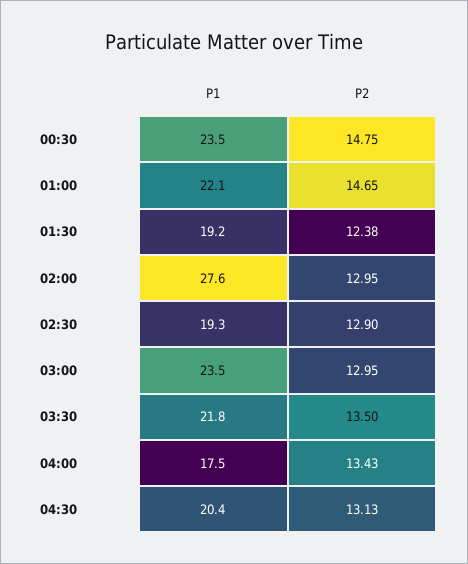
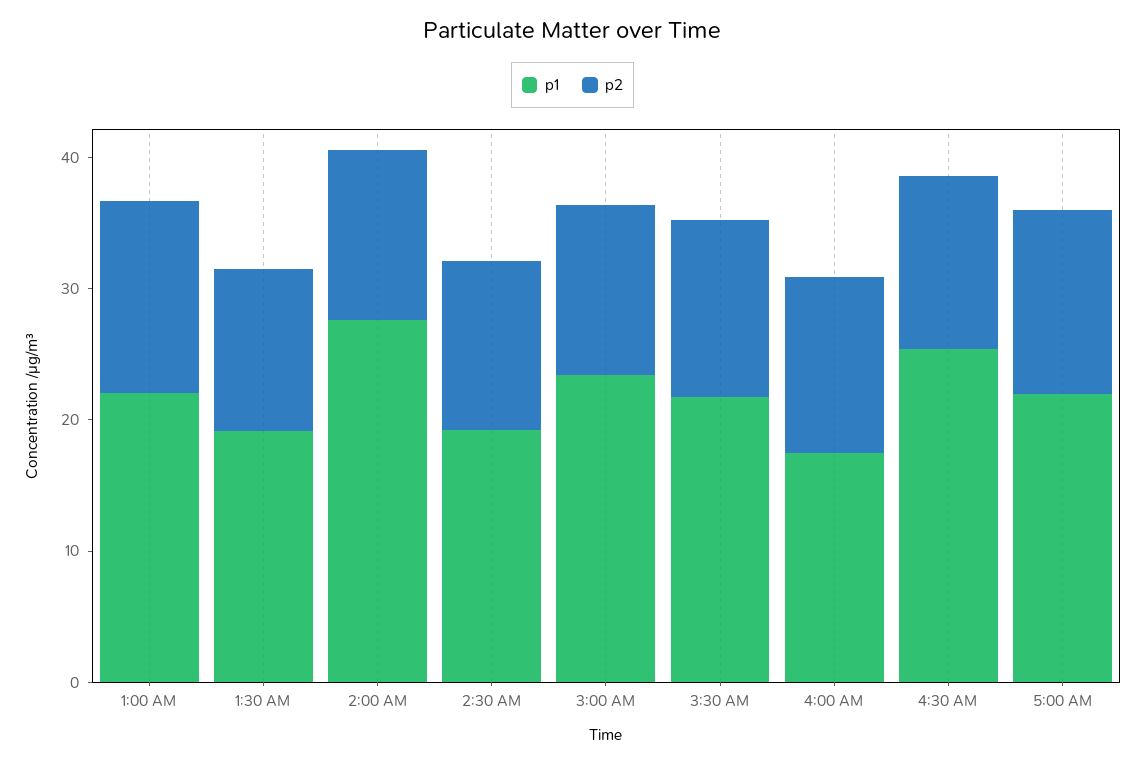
P1, 00:30: 23.5 -> none
P2, 00:30: 14.75 -> none
P1, 04:30: 20.4 -> 26
P1, 5:00 AM: none -> 22
P2, 5:00 AM: none -> 14

